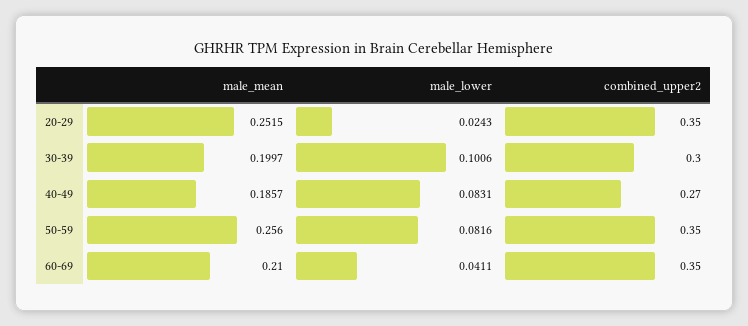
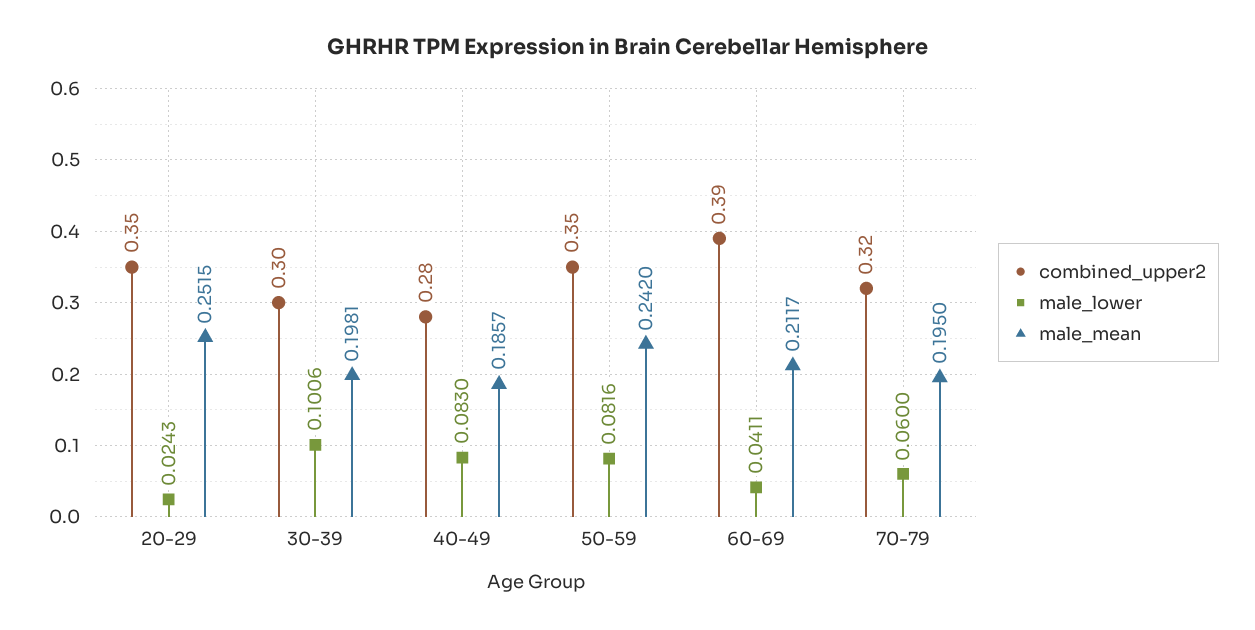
male_mean, 30-39: 0.1997 -> 0.1981
male_lower, 40-49: 0.0831 -> 0.083
combined_upper2, 40-49: 0.27 -> 0.28
male_mean, 50-59: 0.256 -> 0.242
male_mean, 60-69: 0.21 -> 0.2117
combined_upper2, 60-69: 0.35 -> 0.39
combined_upper2, 70-79: none -> 0.32
male_lower, 70-79: none -> 0.06
male_mean, 70-79: none -> 0.195

